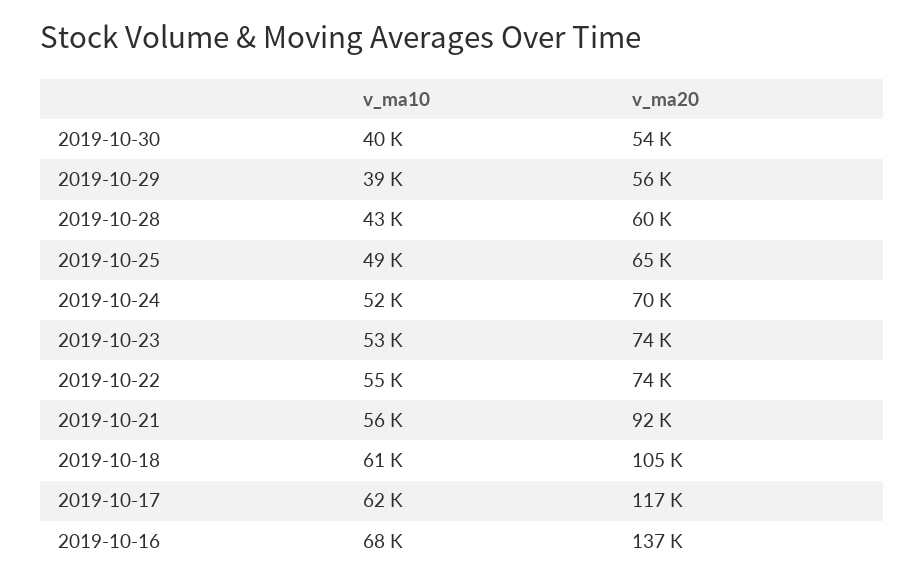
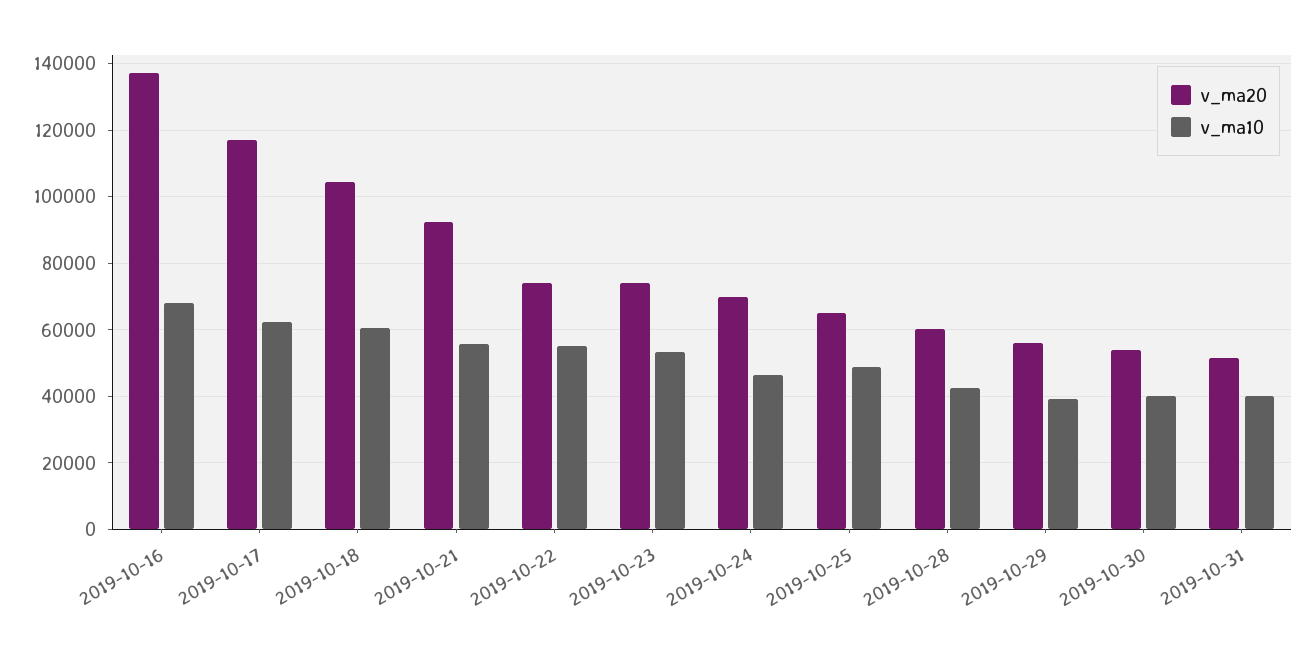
v_ma10, 2019-10-24: 52000 -> 46000
v_ma20, 2019-10-31: none -> 52000
v_ma10, 2019-10-31: none -> 40000

